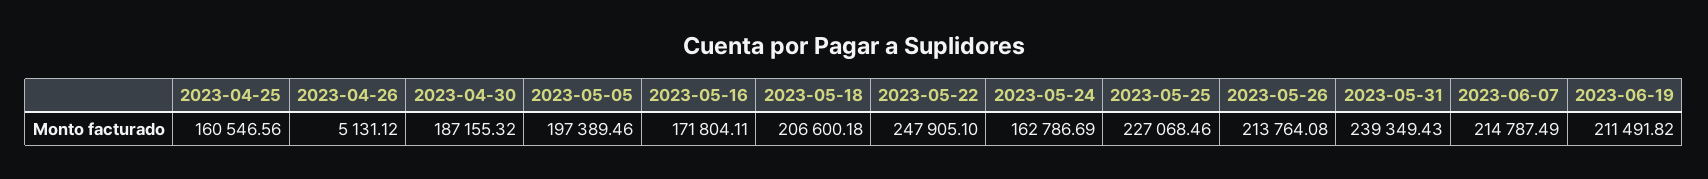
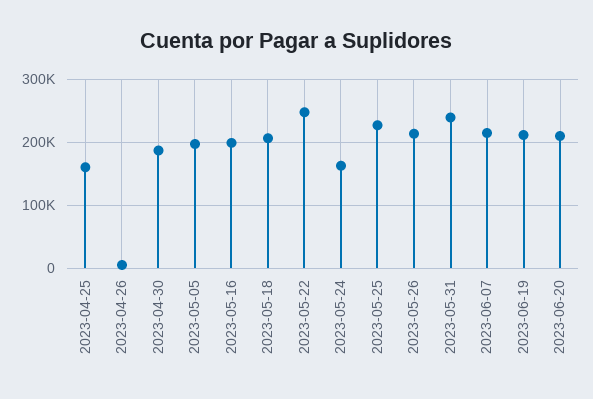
2023-05-16: 171804.11 -> 200000
2023-06-20: none -> 210000

